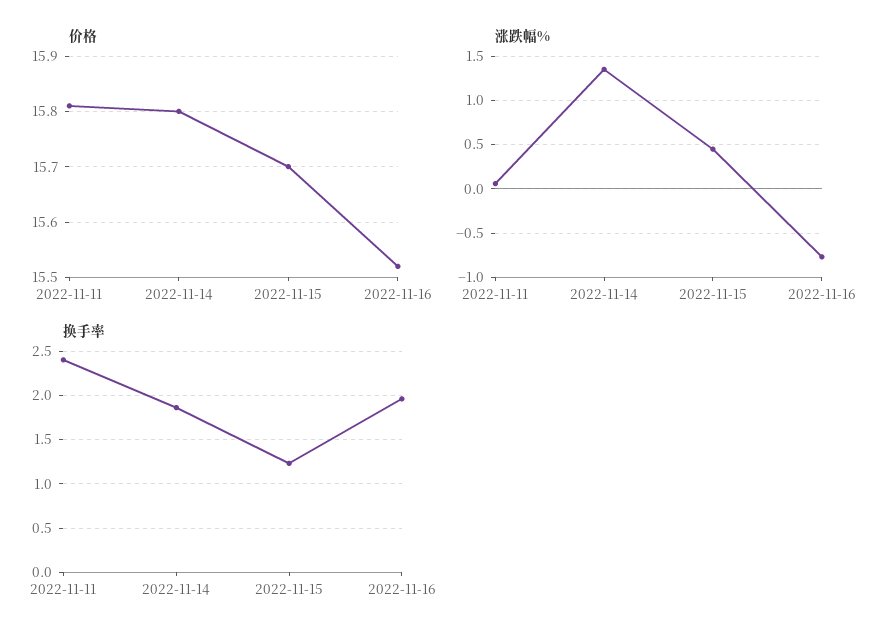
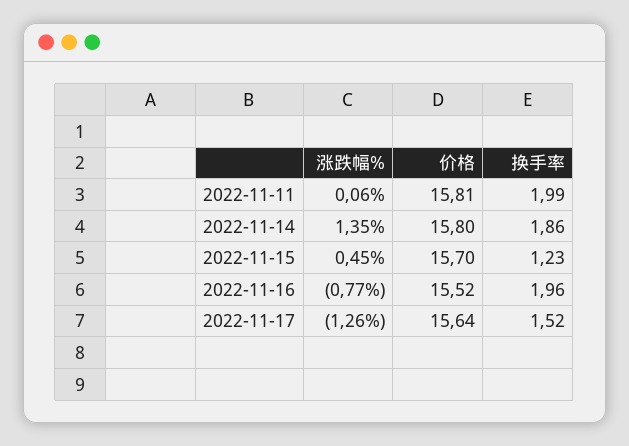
换手率, 2022-11-11: 2.4 -> 1.99
涨跌幅%, 2022-11-17: none -> -1.26
价格, 2022-11-17: none -> 15.64
换手率, 2022-11-17: none -> 1.52

